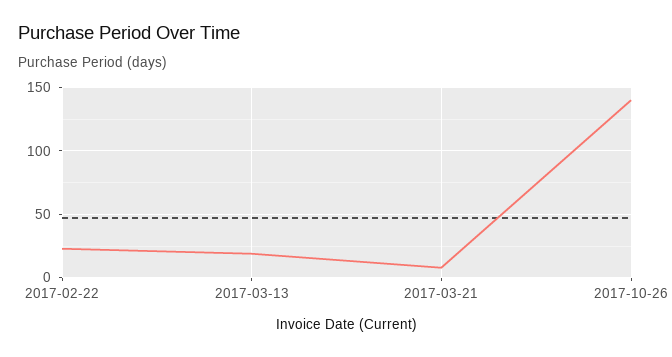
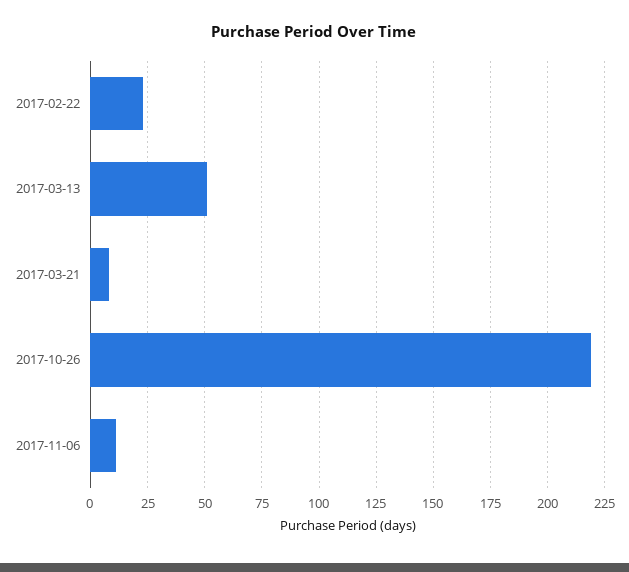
2017-03-13: 20 -> 50
2017-10-26: 140 -> 220
2017-11-06: none -> 10

